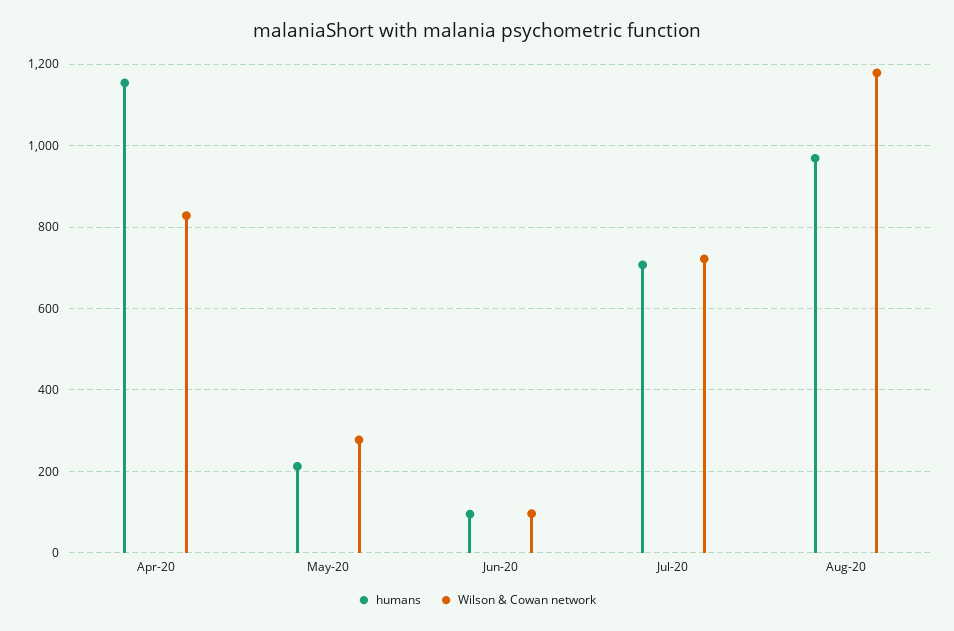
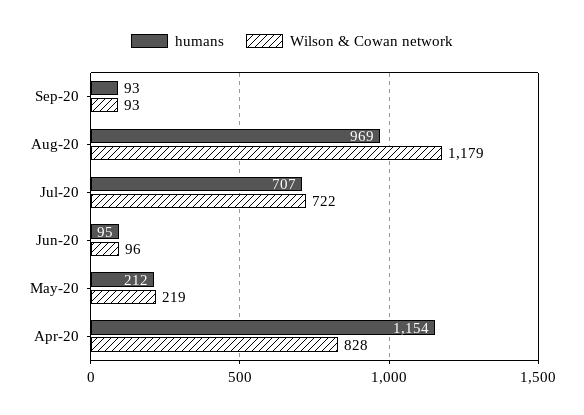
Wilson & Cowan network, May-20: 280 -> 219
humans, Sep-20: none -> 93
Wilson & Cowan network, Sep-20: none -> 93

